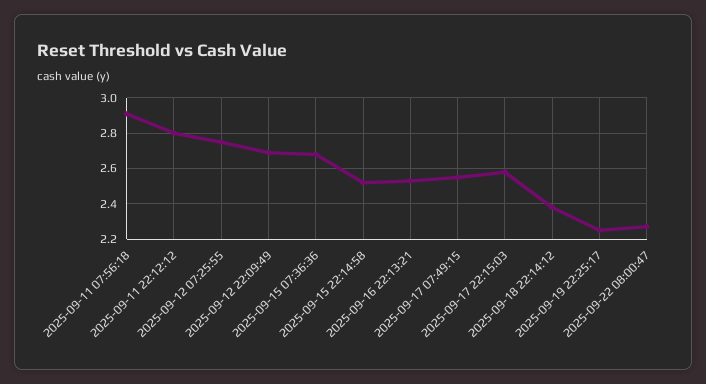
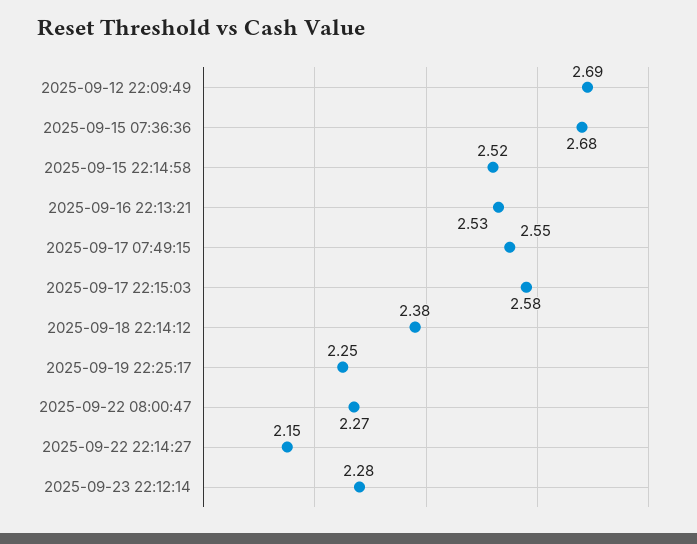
2025-09-11 07:56:18: 2.9 -> none
2025-09-11 22:12:12: 2.8 -> none
2025-09-12 07:25:55: 2.75 -> none
2025-09-22 22:14:27: none -> 2.15
2025-09-23 22:12:14: none -> 2.28

